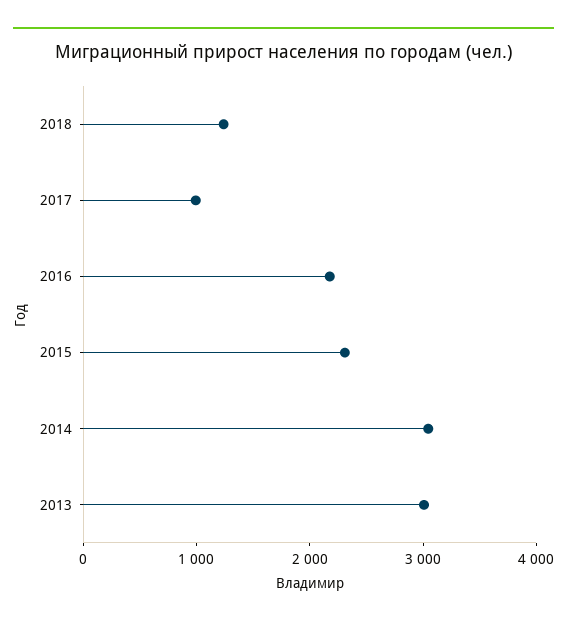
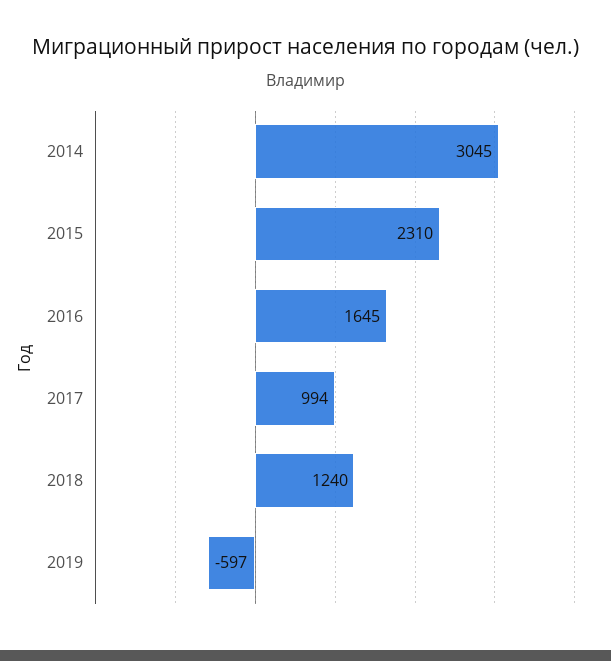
2016: 2200 -> 1645
2013: 3000 -> none
2019: none -> -597

